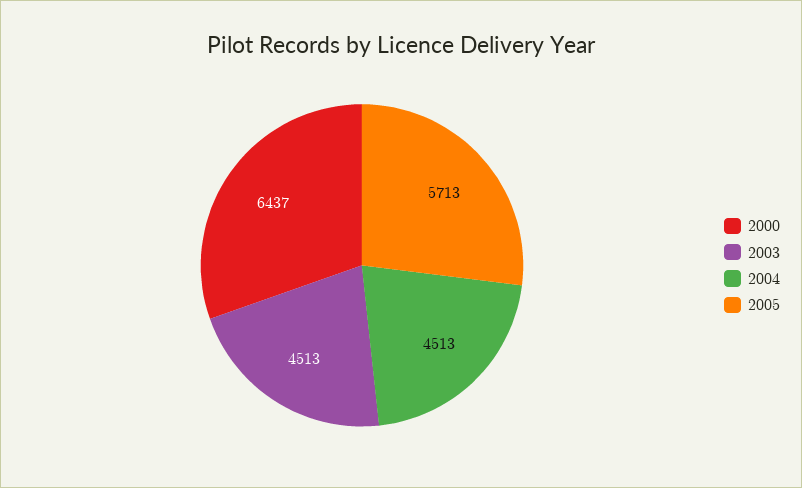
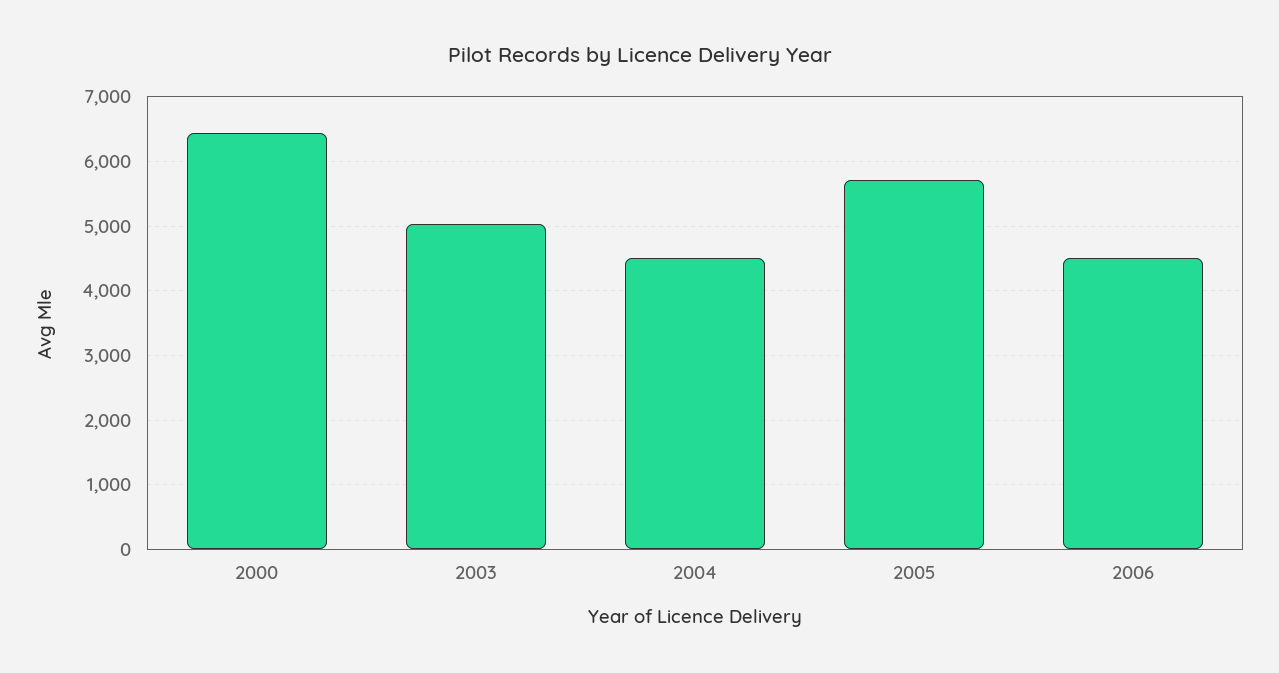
2003: 4513 -> 5000
2006: none -> 4500

